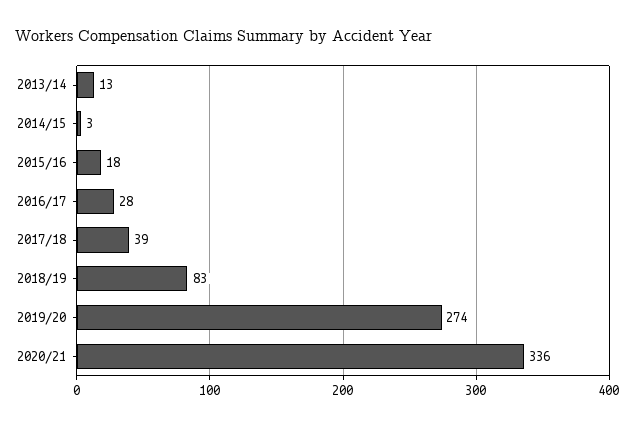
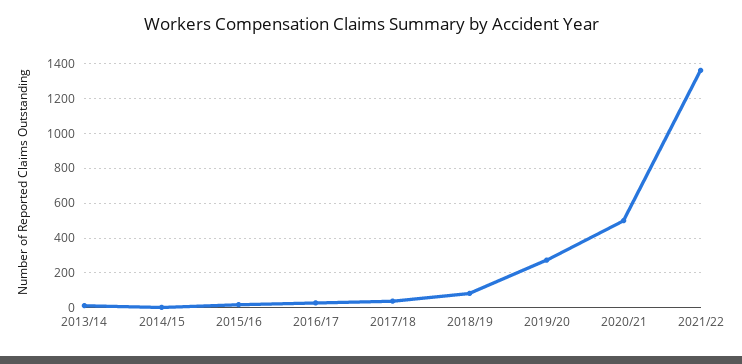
2020/21: 336 -> 500
2021/22: none -> 1350

